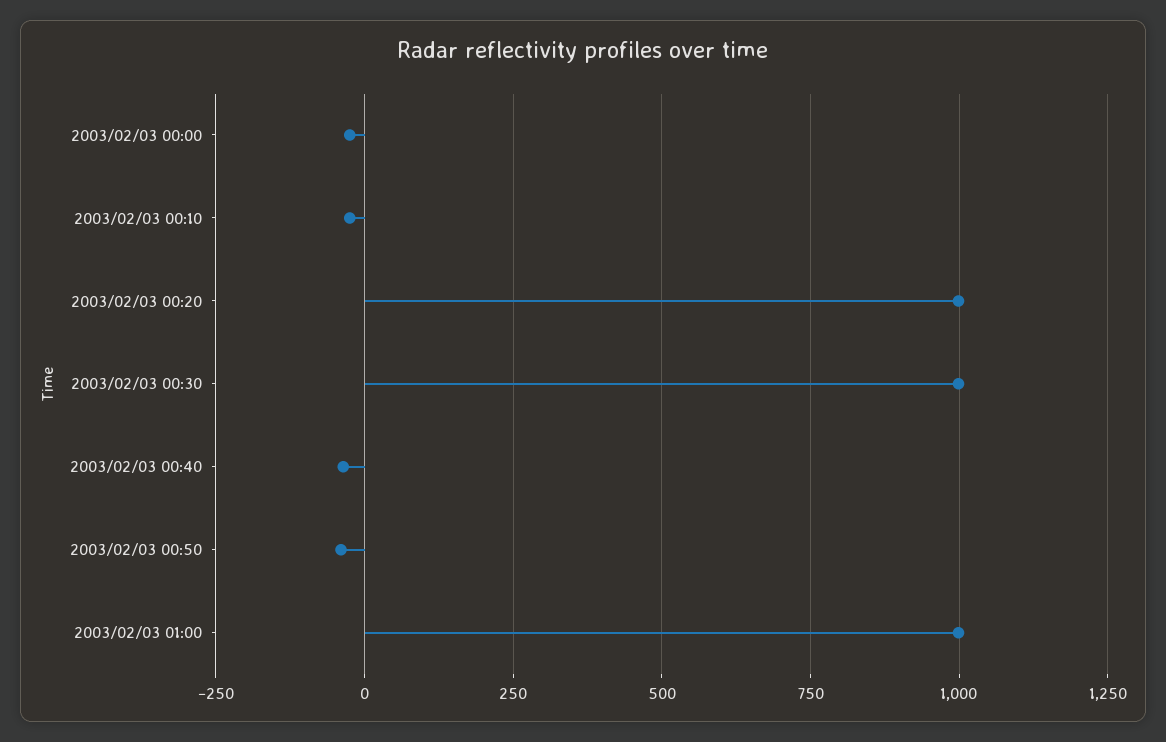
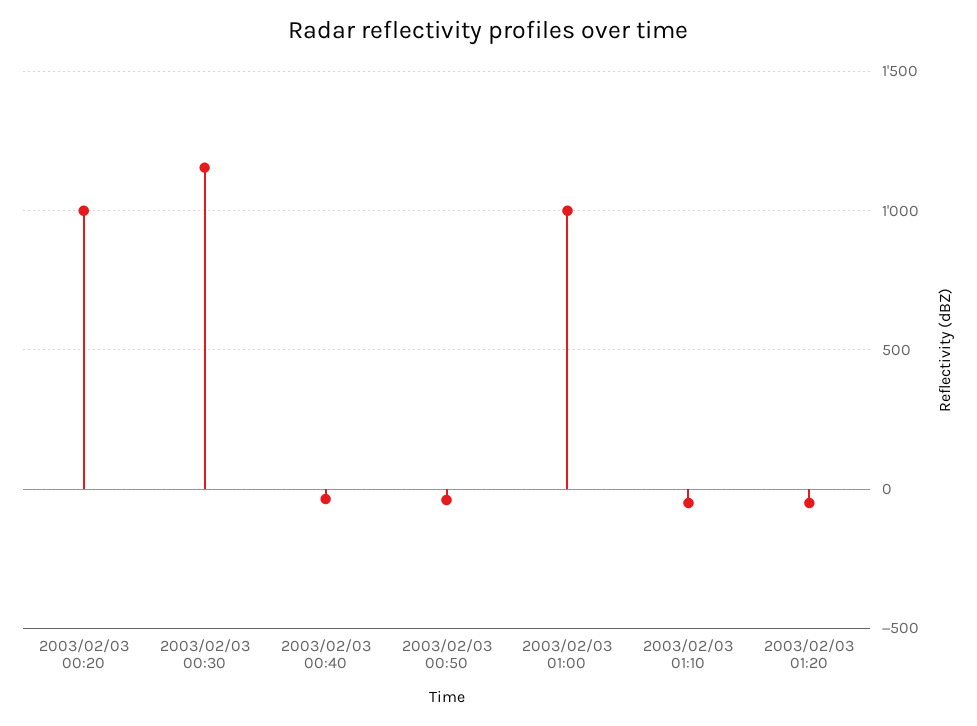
2003/02/03 00:00: -25 -> none
2003/02/03 00:10: -25 -> none
2003/02/03 00:30: 1000 -> 1150
2003/02/03 01:10: none -> -50
2003/02/03 01:20: none -> -50

